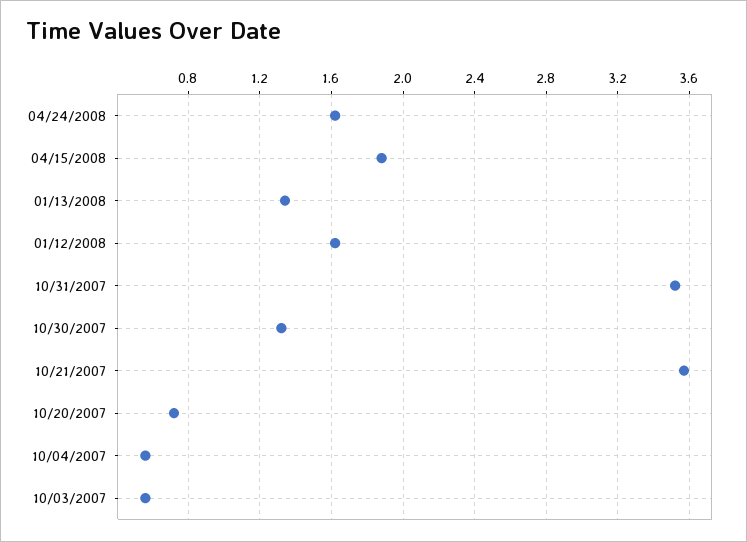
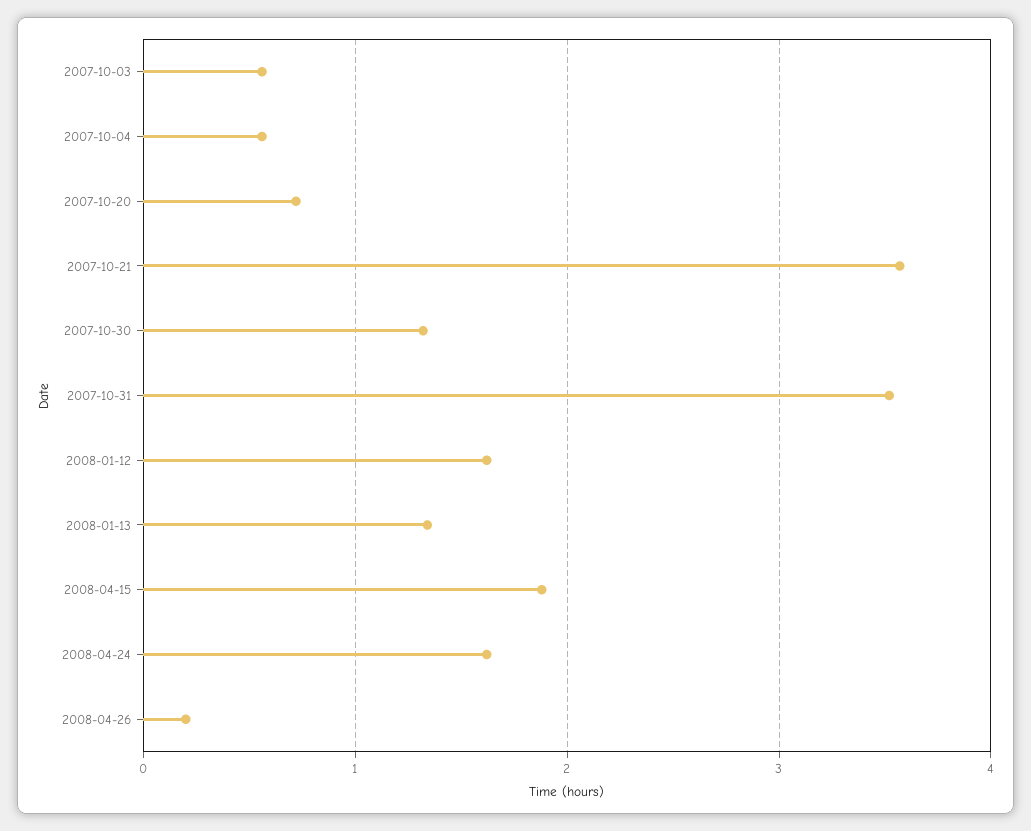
2008-04-26: none -> 0.2

